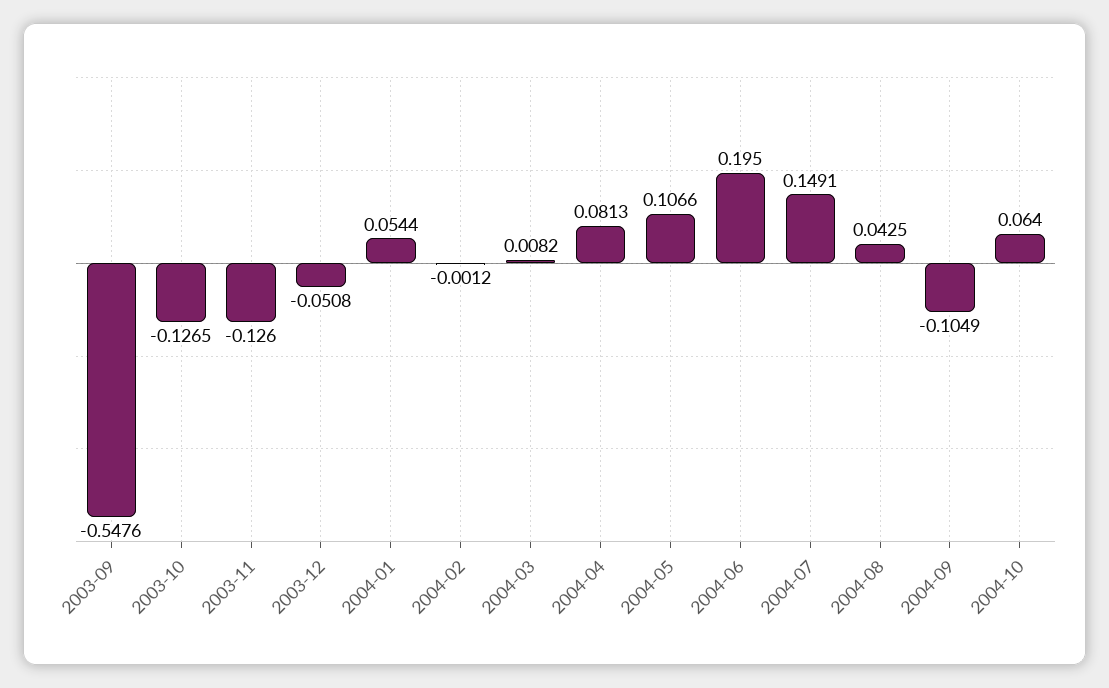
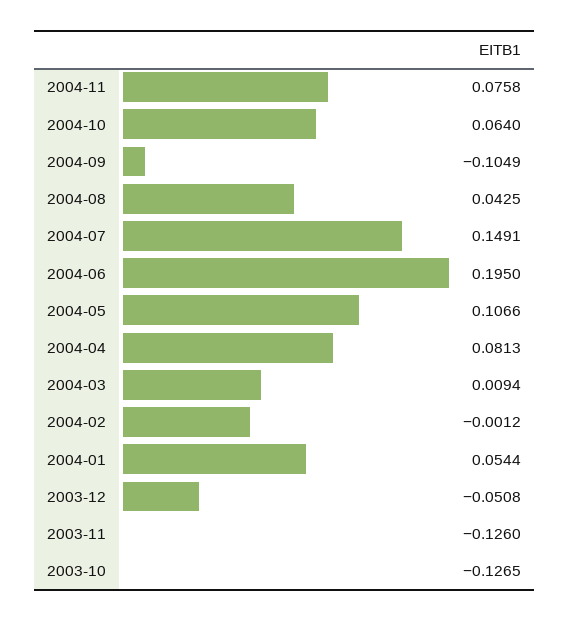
2003-09: -0.5476 -> none
2004-03: 0.0082 -> 0.0094
2004-11: none -> 0.0758

